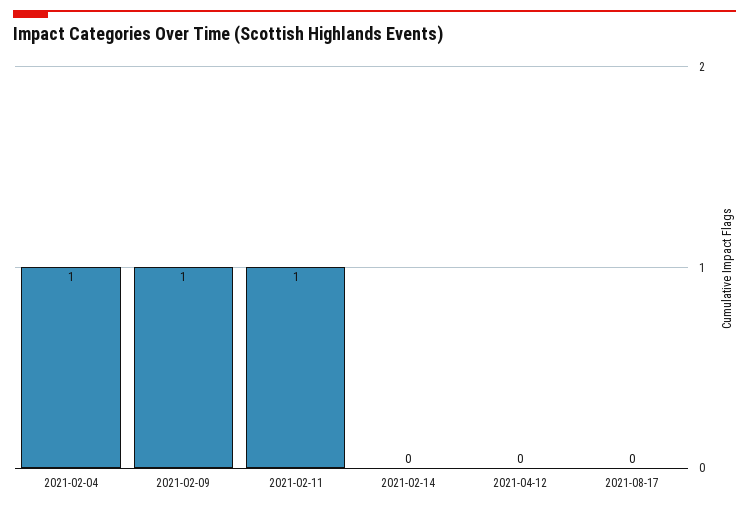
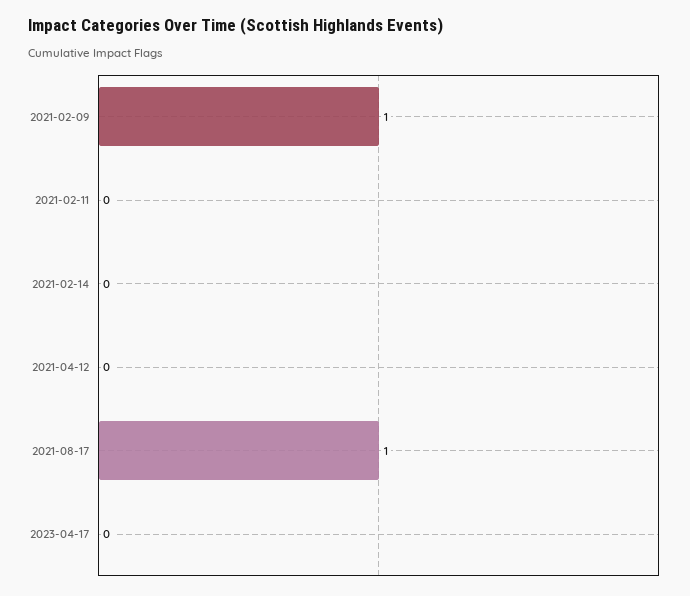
2021-02-04: 1 -> none
2021-02-11: 1 -> 0
2021-08-17: 0 -> 1
2023-04-17: none -> 0

